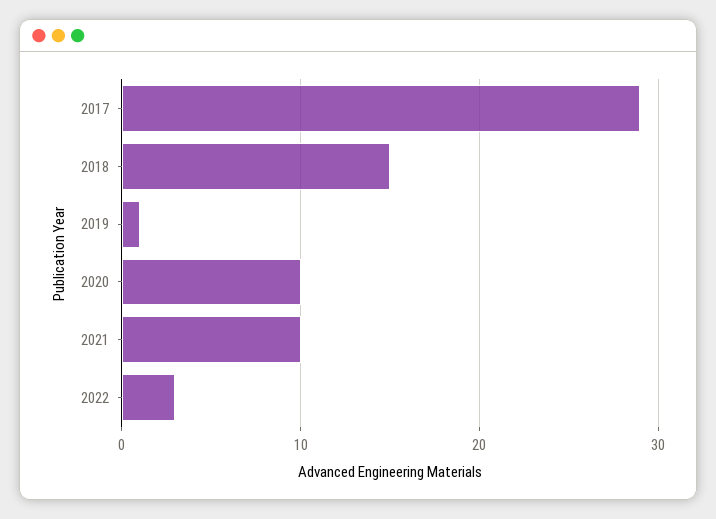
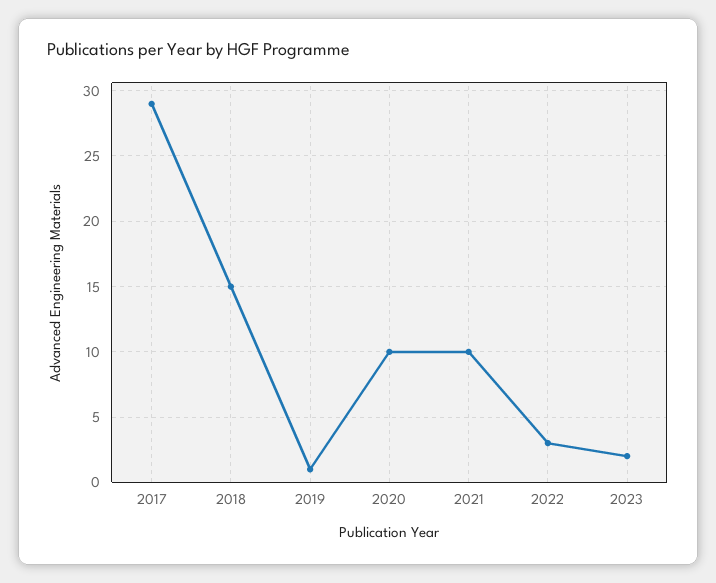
2023: none -> 2

